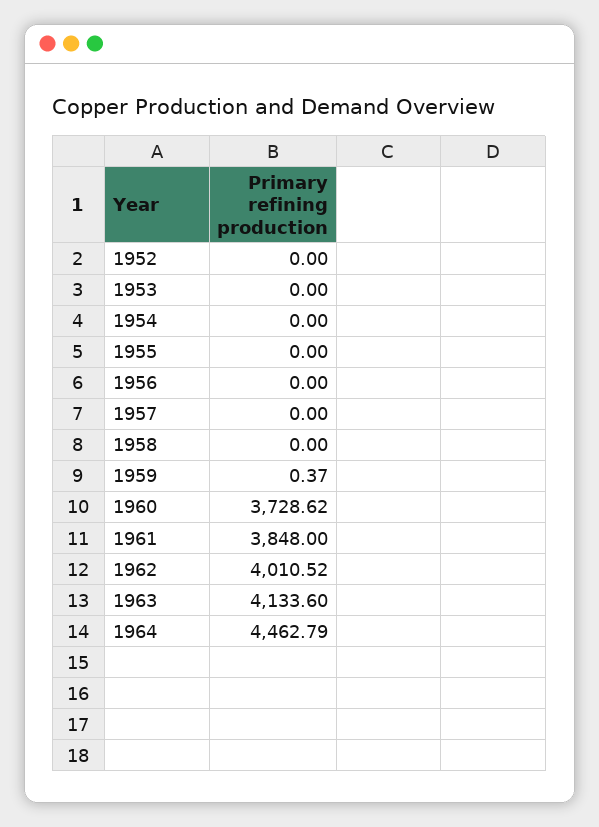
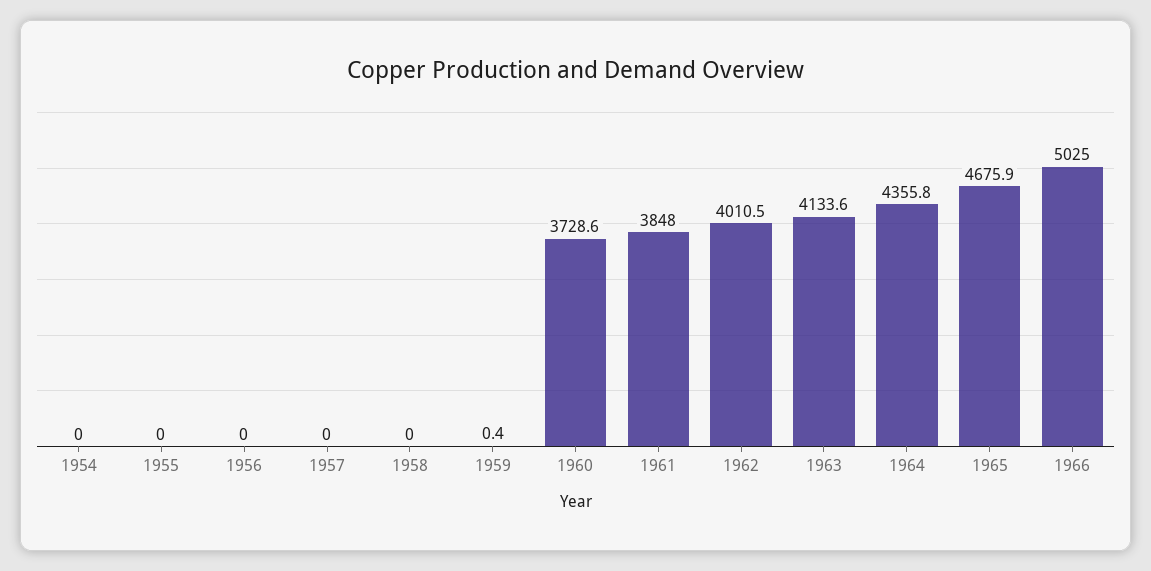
1952: 0 -> none
1953: 0 -> none
1964: 4462.79 -> 4355.8
1965: none -> 4675.9
1966: none -> 5025

